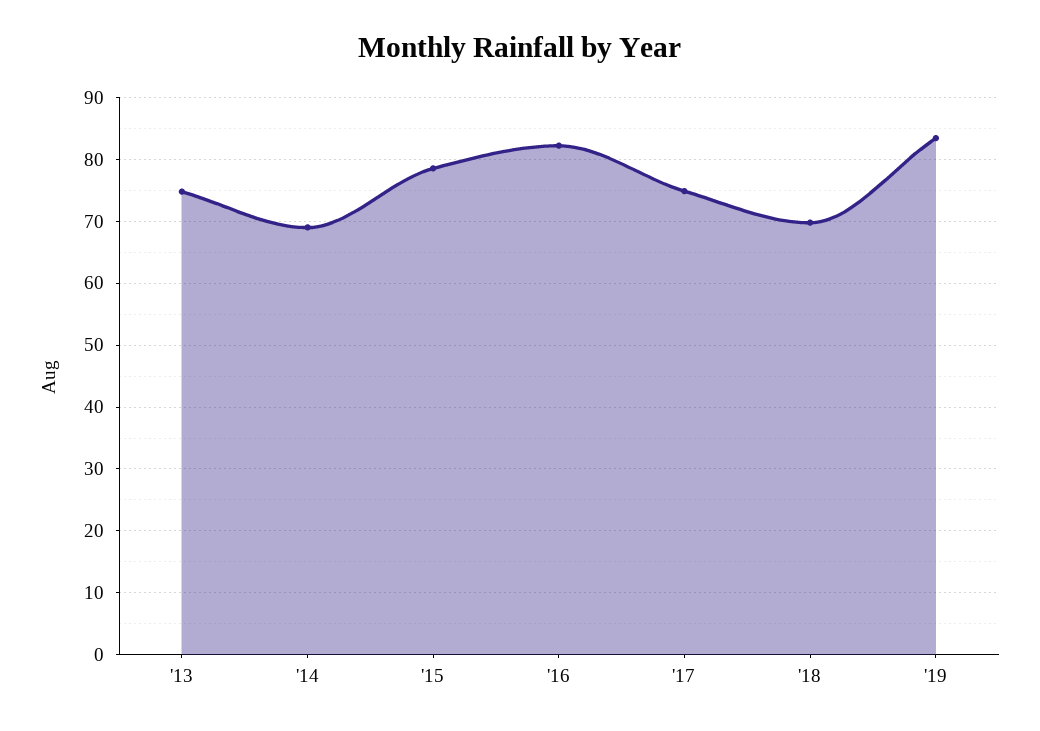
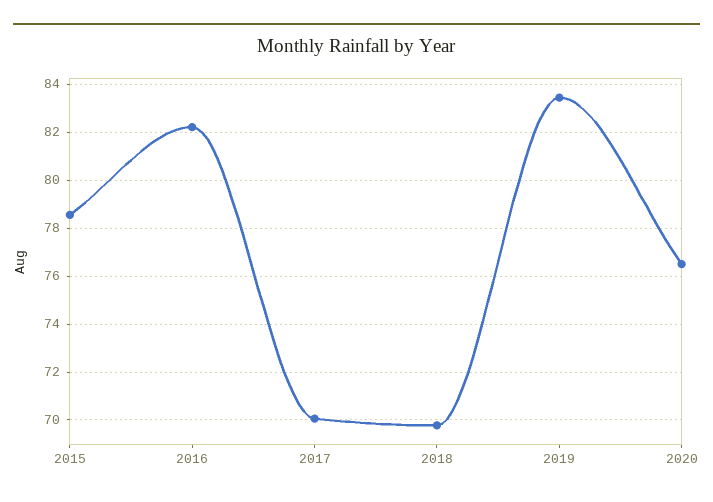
'13: 75 -> none
'14: 69 -> none
'17: 75 -> 70
2020: none -> 76.5

